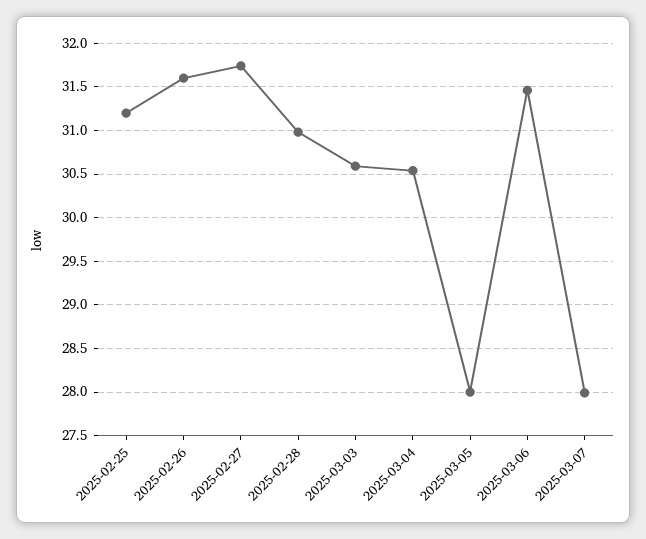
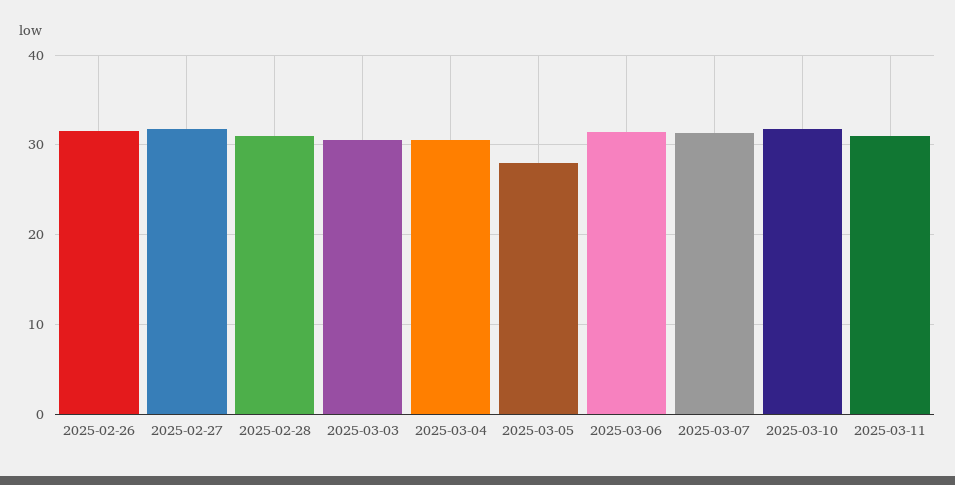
2025-02-25: 31.2 -> none
2025-03-07: 28 -> 31
2025-03-10: none -> 32
2025-03-11: none -> 31

